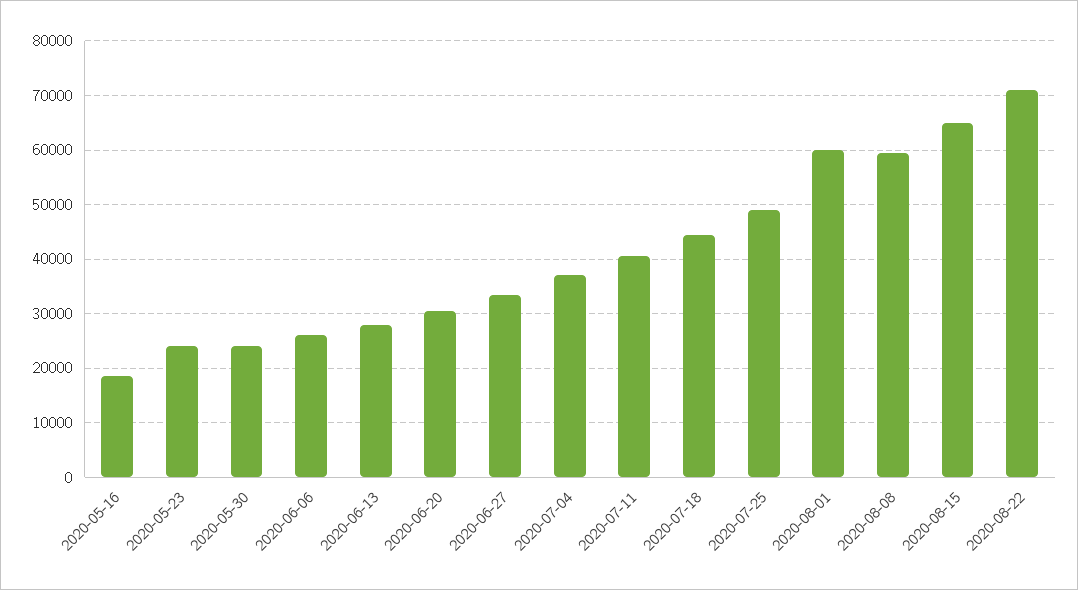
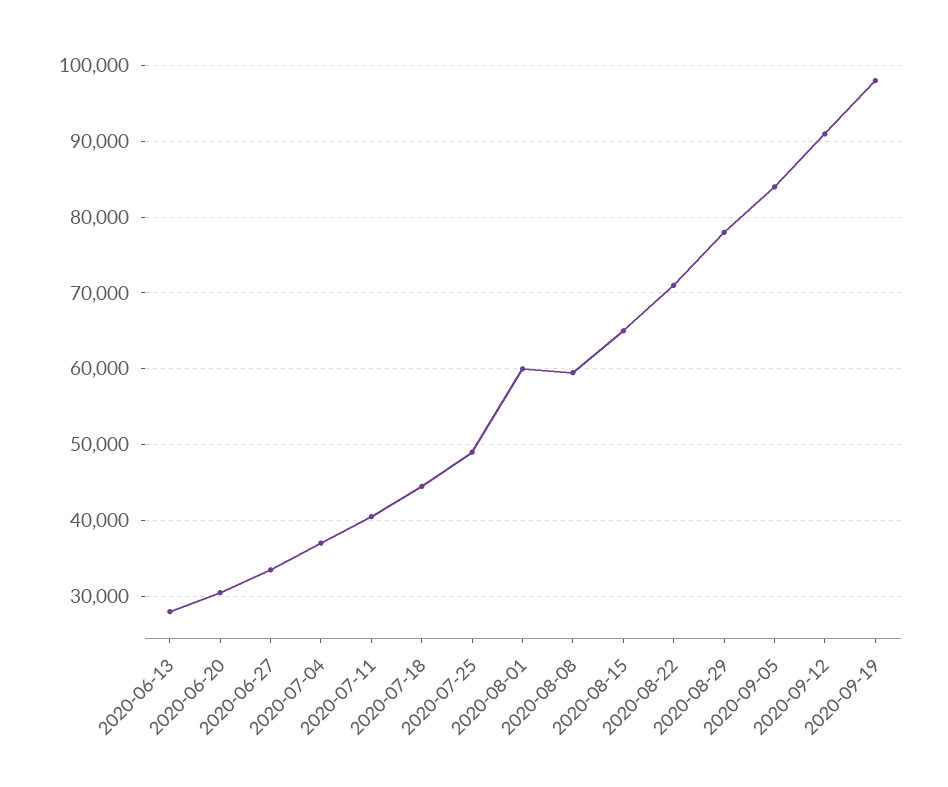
2020-05-16: 18000 -> none
2020-05-23: 24000 -> none
2020-05-30: 24000 -> none
2020-06-06: 26000 -> none
2020-08-29: none -> 78000
2020-09-05: none -> 84000
2020-09-12: none -> 91000
2020-09-19: none -> 98000

